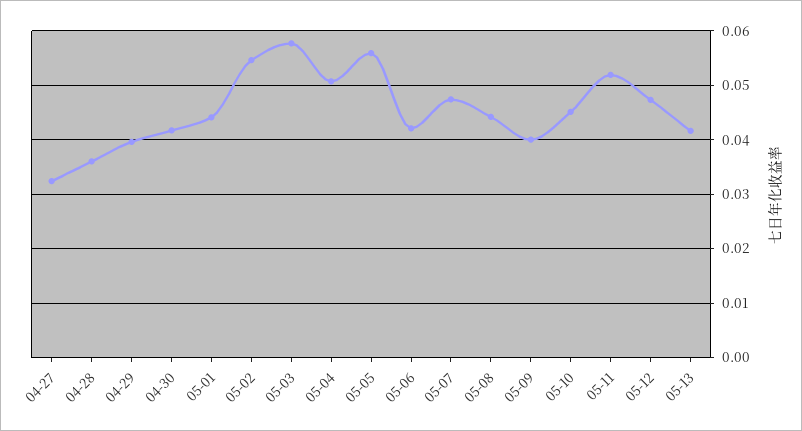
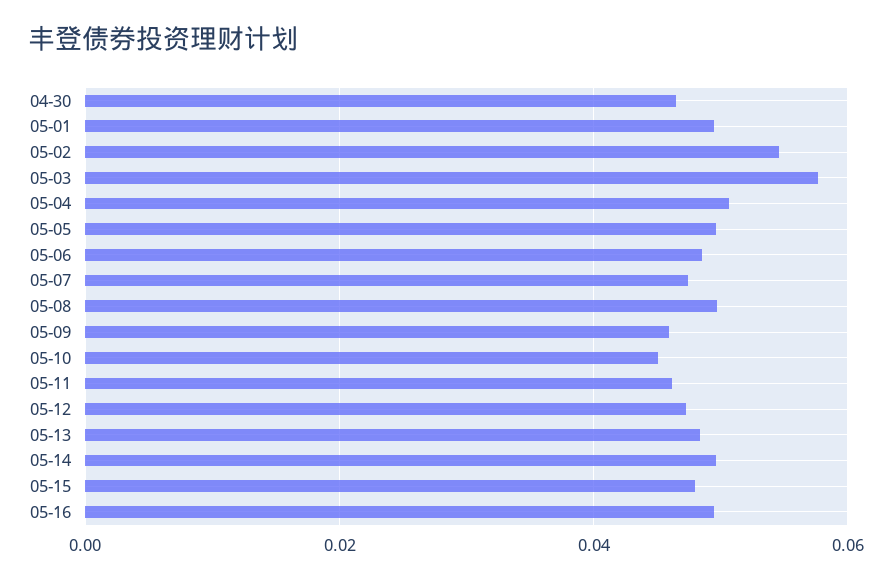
04-27: 0.032 -> none
04-28: 0.036 -> none
04-29: 0.04 -> none
04-30: 0.042 -> 0.046
05-01: 0.044 -> 0.05
05-05: 0.056 -> 0.05
05-06: 0.042 -> 0.048
05-08: 0.044 -> 0.05
05-09: 0.04 -> 0.046
05-11: 0.052 -> 0.046
05-13: 0.042 -> 0.048
05-14: none -> 0.05
05-15: none -> 0.048
05-16: none -> 0.05

